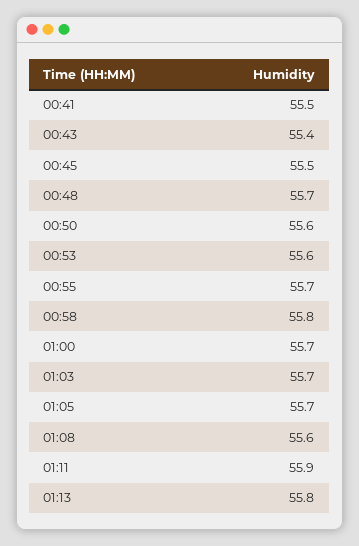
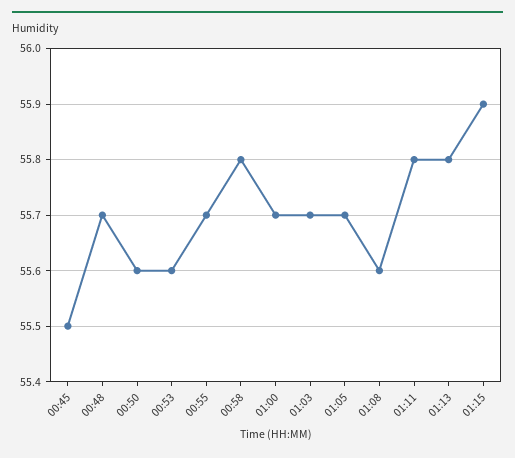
00:41: 55.5 -> none
00:43: 55.4 -> none
01:11: 55.9 -> 55.8
01:15: none -> 55.9

